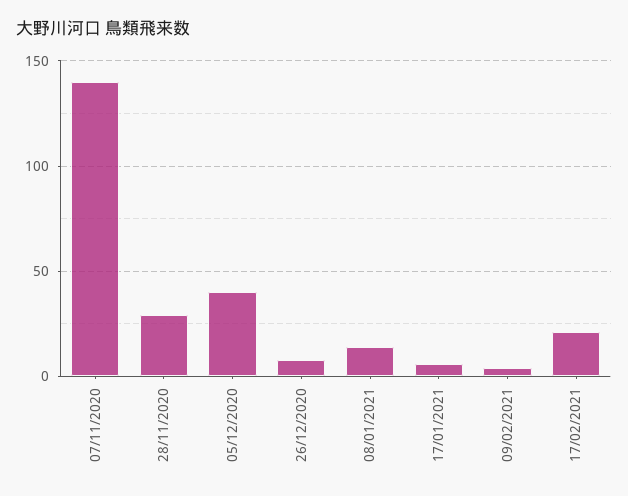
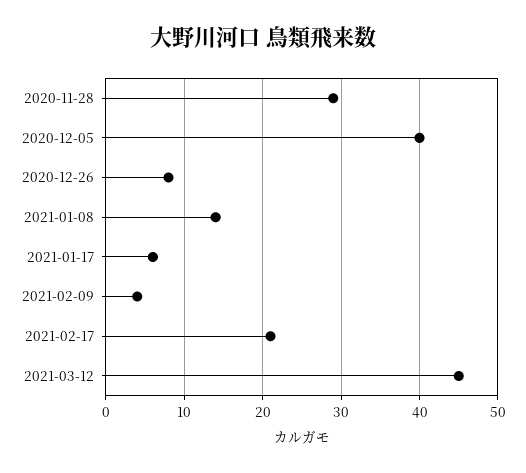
07/11/2020: 140 -> none
2021-03-12: none -> 45

